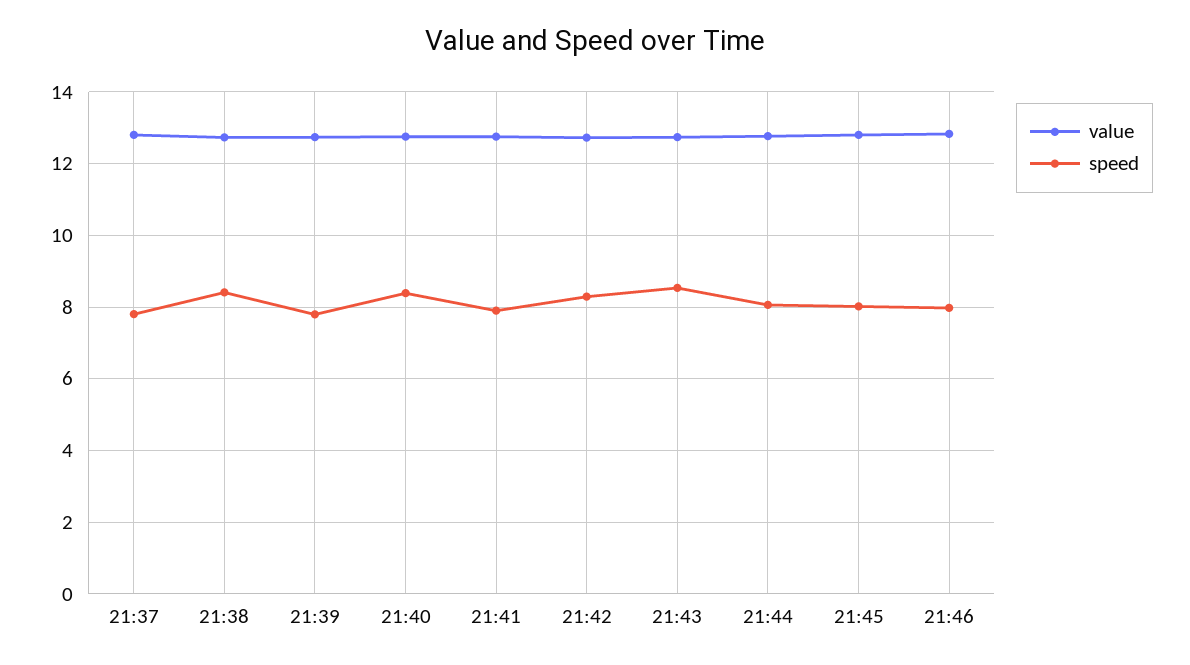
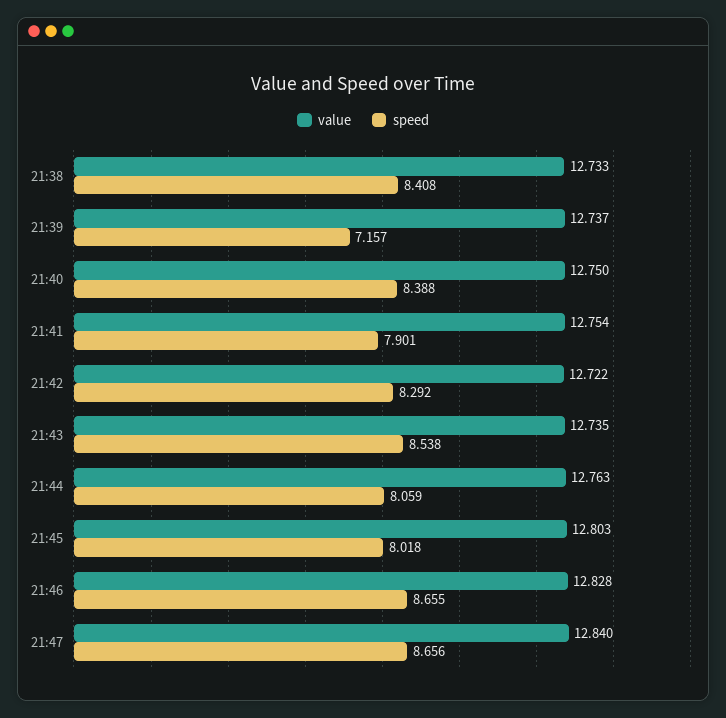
value, 21:37: 12.8 -> none
speed, 21:37: 7.8 -> none
speed, 21:39: 7.8 -> 7.157
speed, 21:46: 8 -> 8.655
value, 21:47: none -> 12.84
speed, 21:47: none -> 8.656

